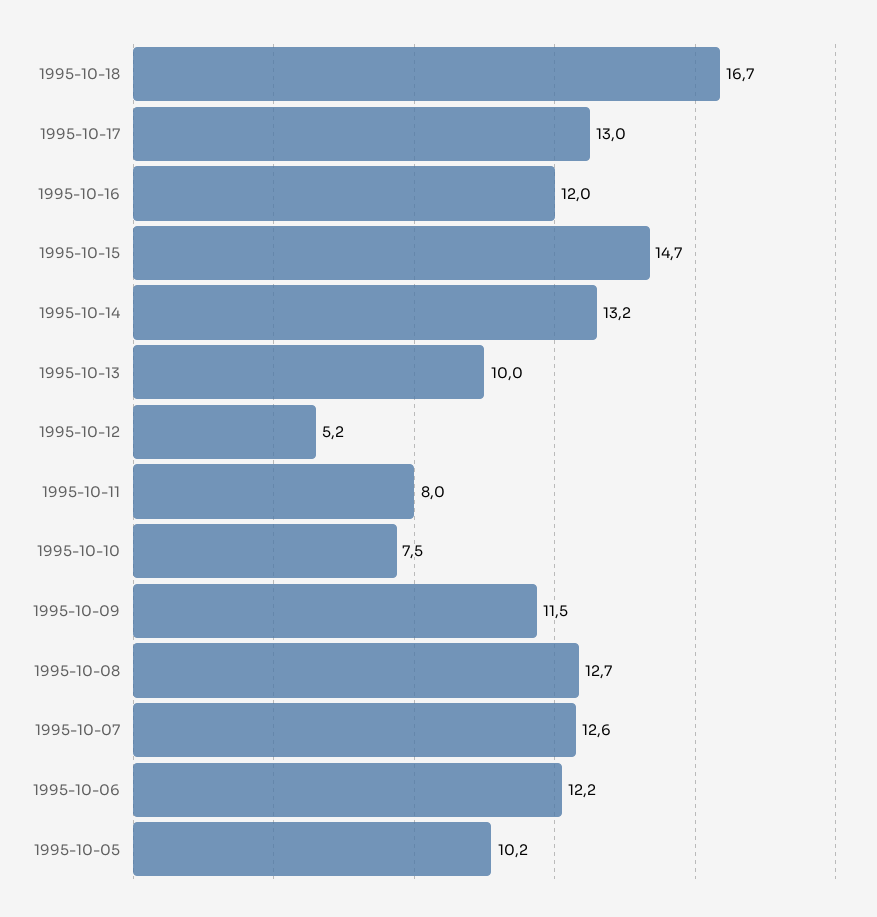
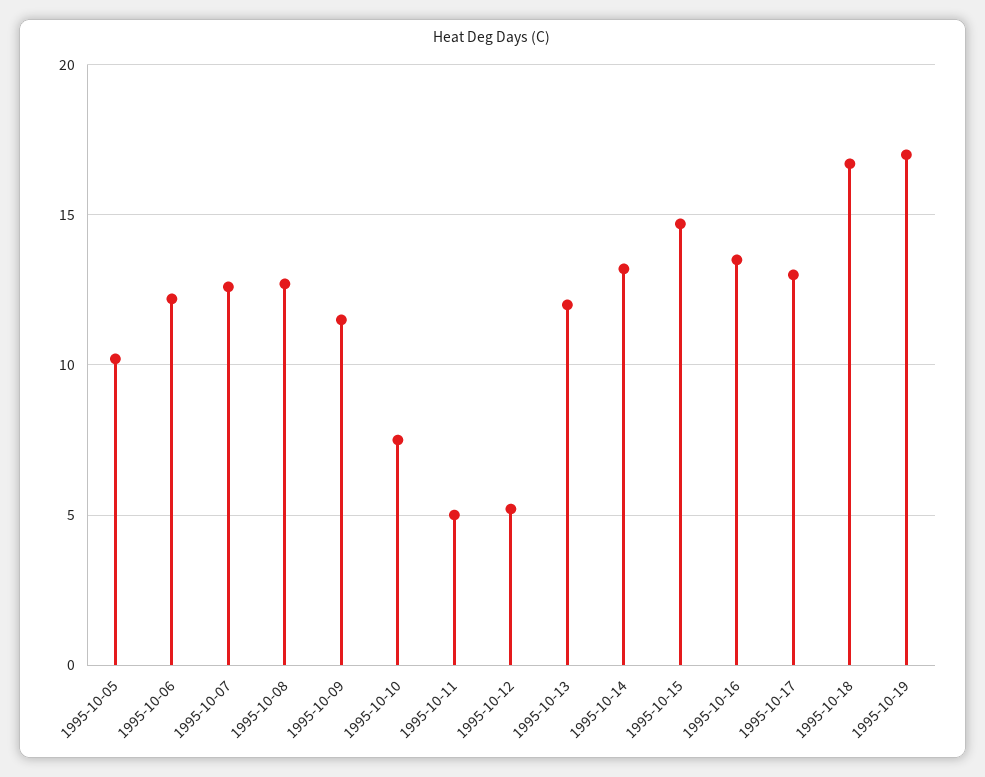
1995-10-16: 12 -> 13.5
1995-10-13: 10 -> 12
1995-10-11: 8 -> 5
1995-10-19: none -> 17

